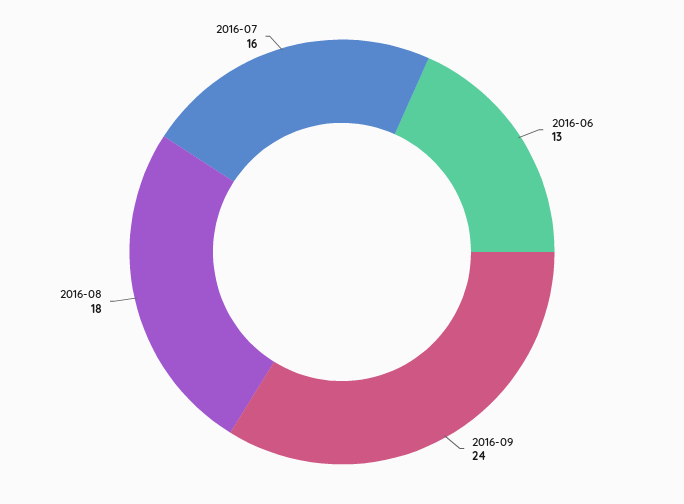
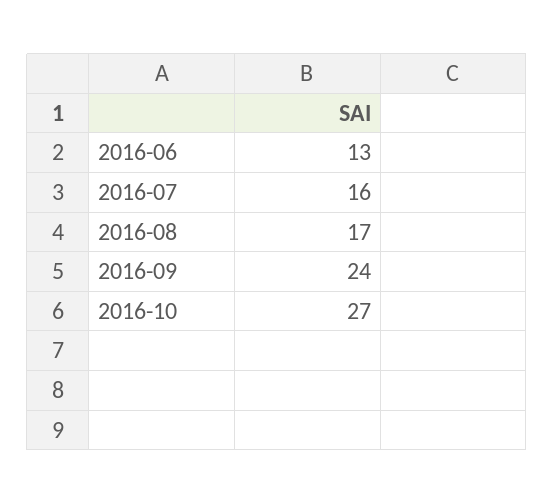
2016-08: 18 -> 17
2016-10: none -> 27

